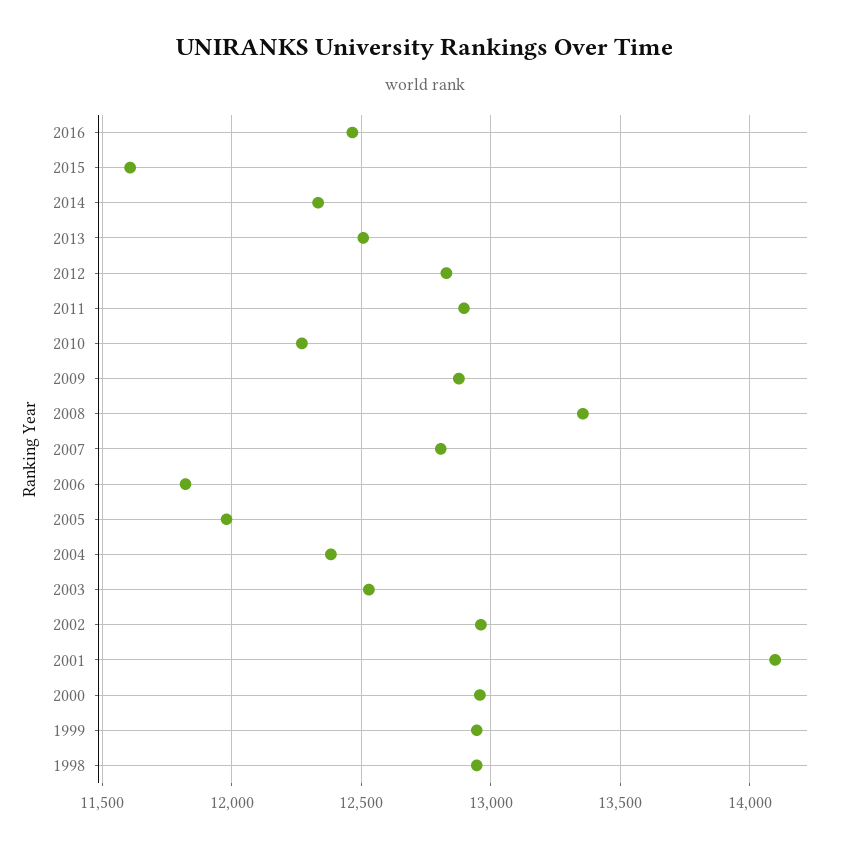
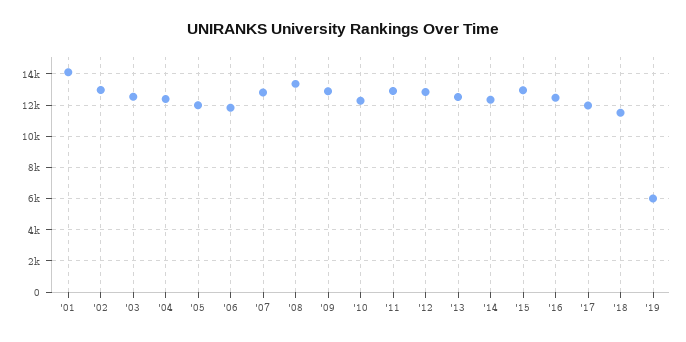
2015: 11600 -> 13000
2000: 12950 -> none
1999: 12950 -> none
1998: 12950 -> none
'17: none -> 12000
'18: none -> 11500
'19: none -> 6000

